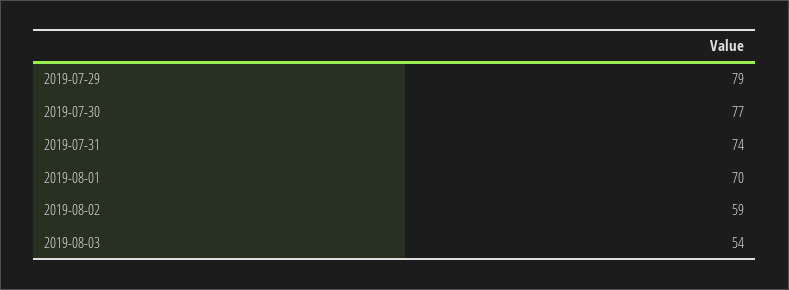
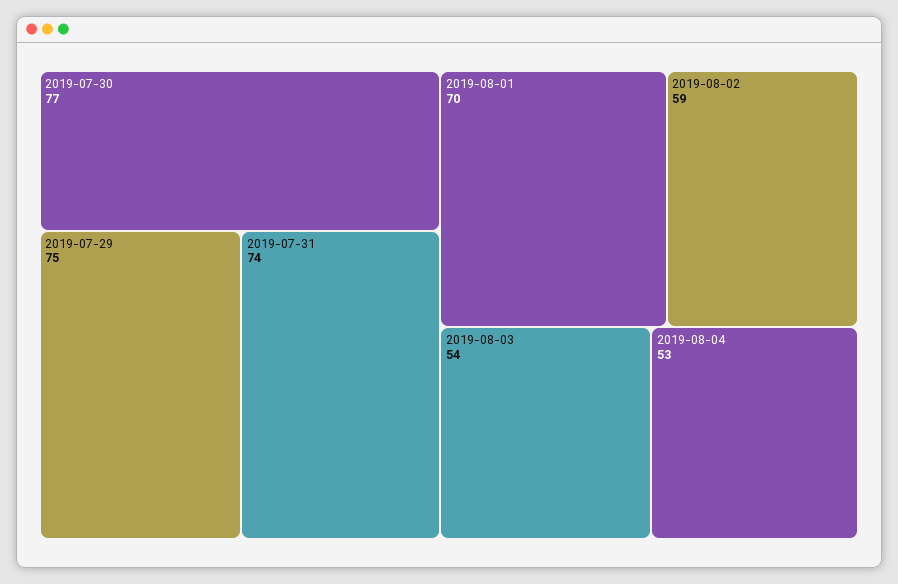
2019-07-29: 79 -> 75
2019-08-04: none -> 53

